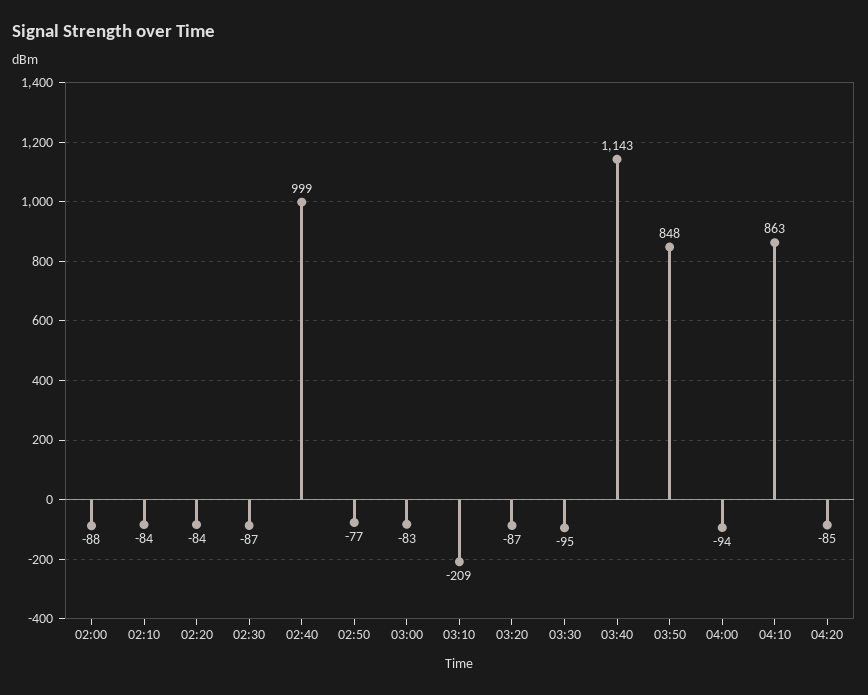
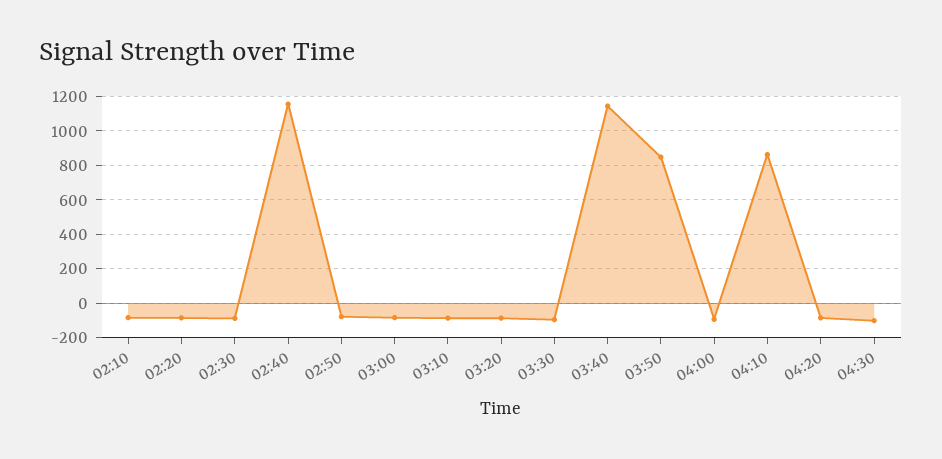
02:00: -88 -> none
02:40: 999 -> 1150
03:10: -209 -> -100
04:30: none -> -100

